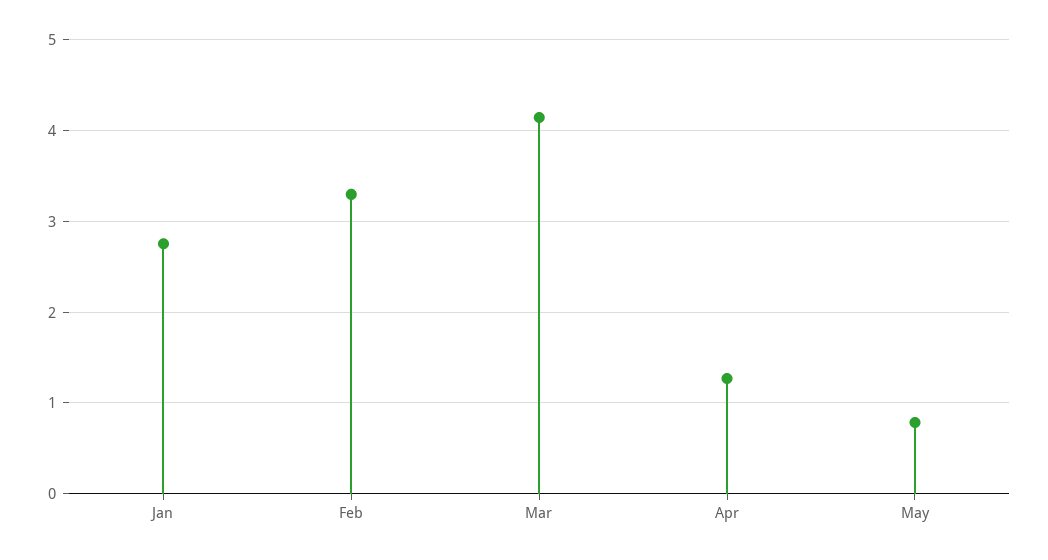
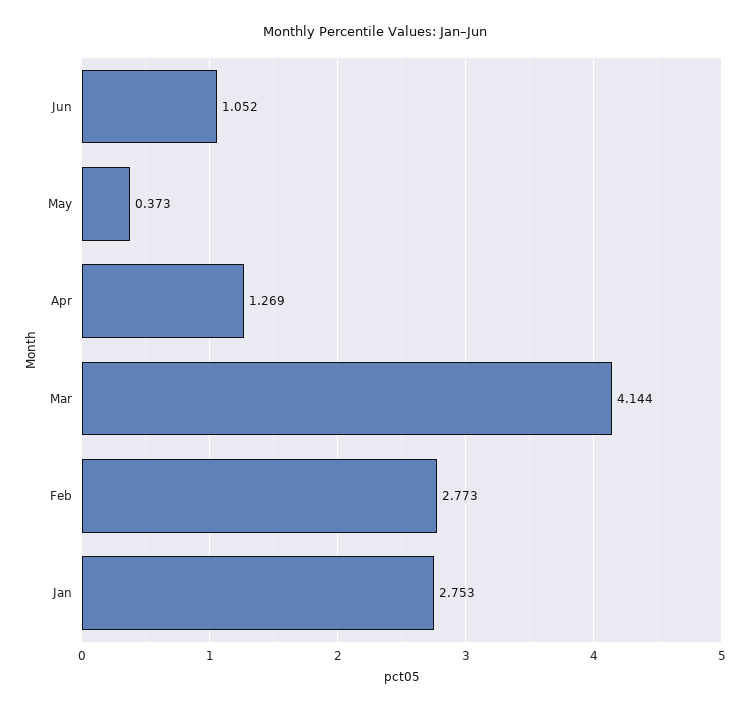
Feb: 3.3 -> 2.773
May: 0.8 -> 0.373
Jun: none -> 1.052

